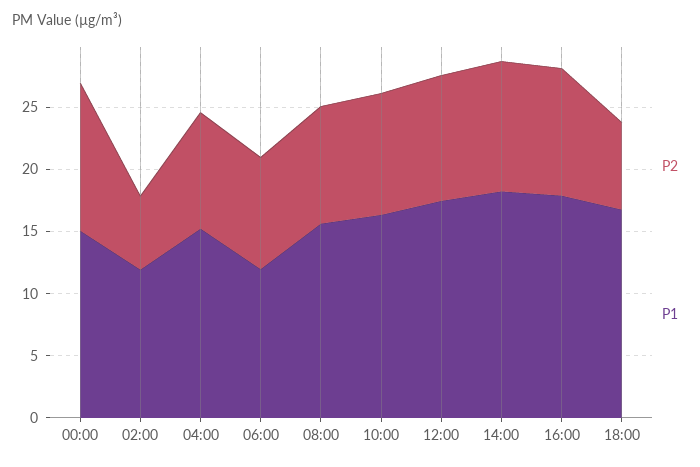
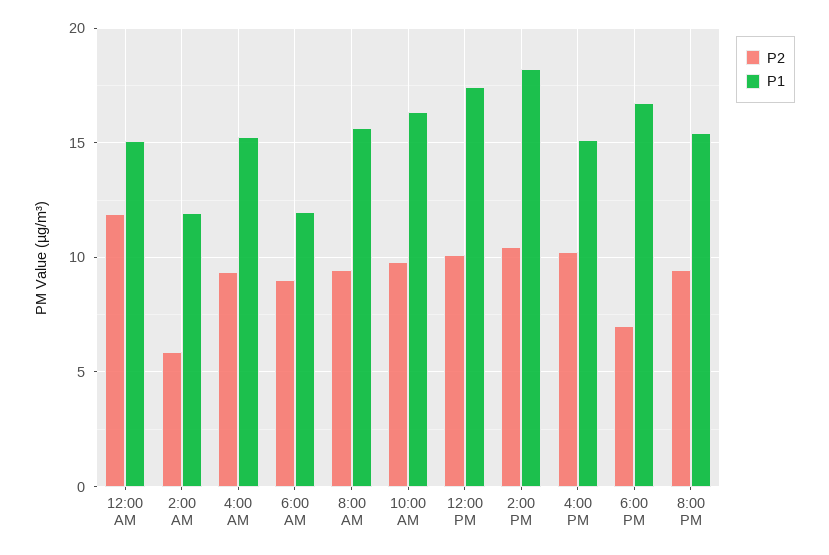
P1, 16:00: 18 -> 15
P2, 8:00 PM: none -> 9.5
P1, 8:00 PM: none -> 15.5

